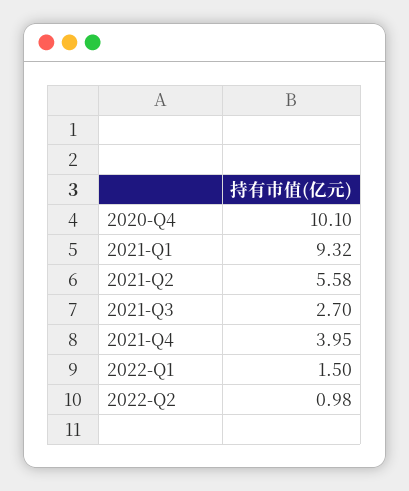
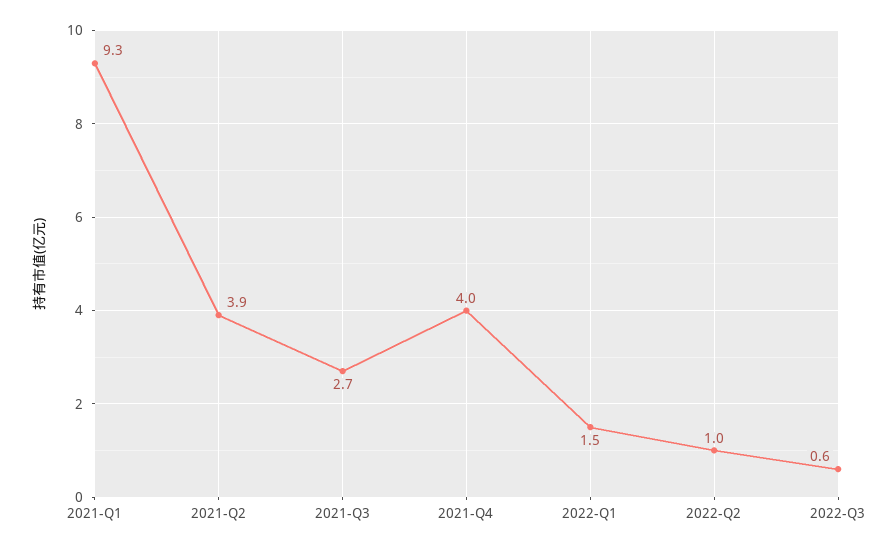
2020-Q4: 10.1 -> none
2021-Q2: 5.58 -> 3.9
2022-Q3: none -> 0.6

